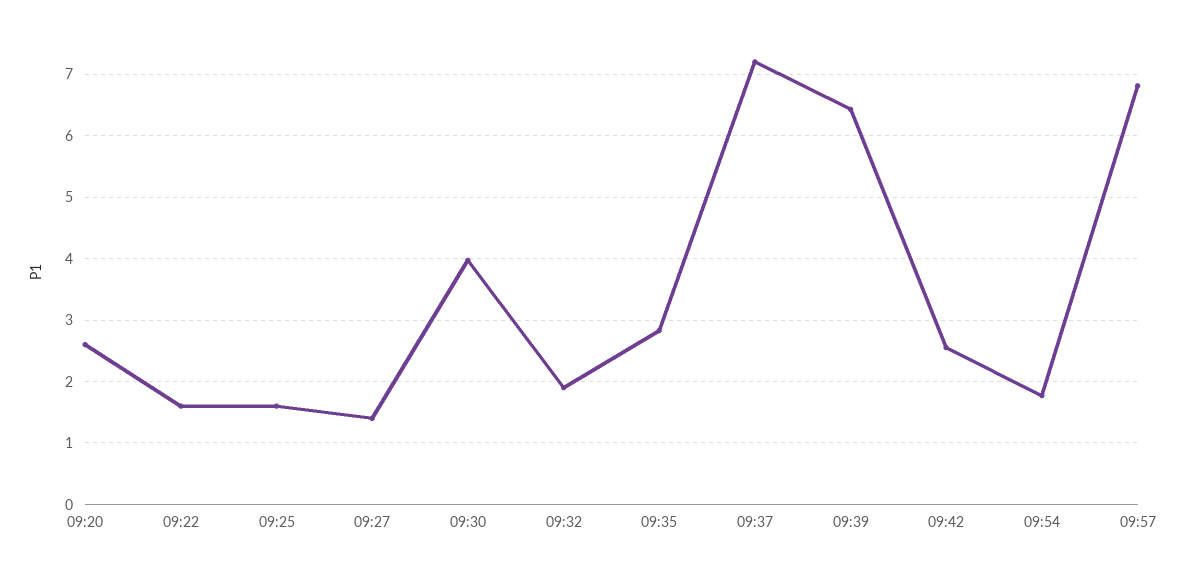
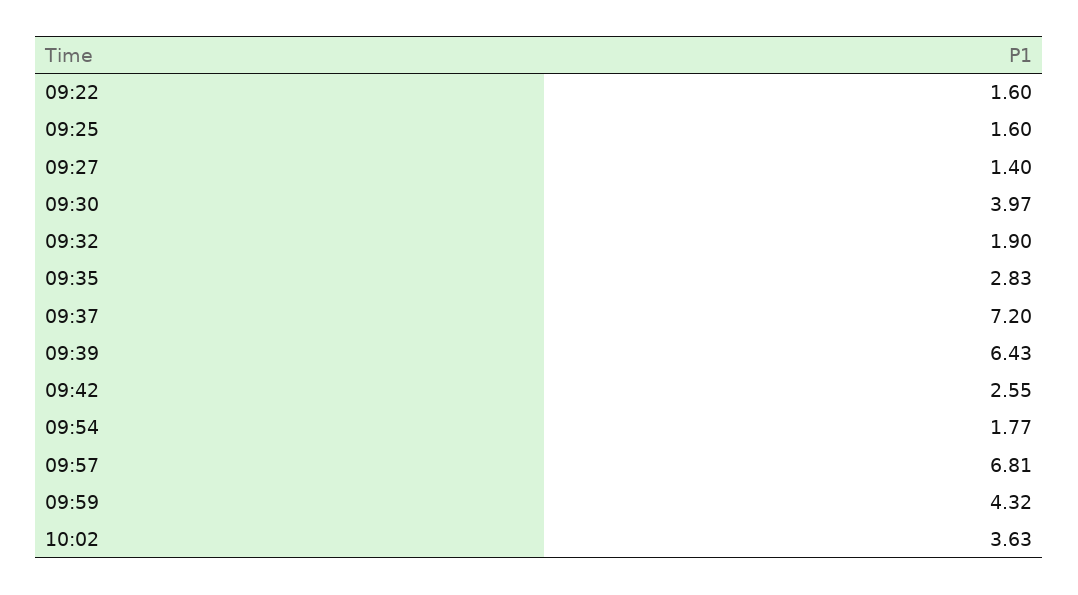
09:20: 2.6 -> none
09:59: none -> 4.32
10:02: none -> 3.63

